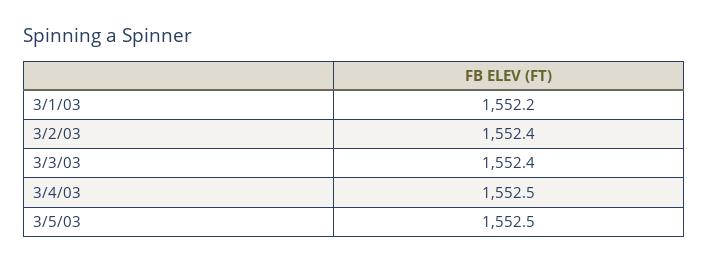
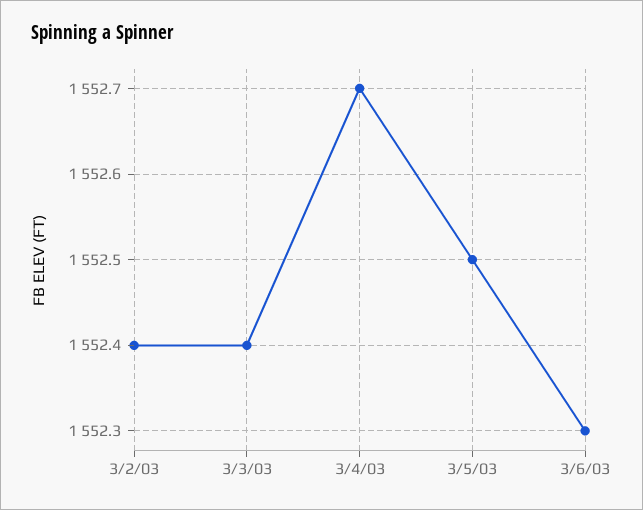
3/1/03: 1552.2 -> none
3/4/03: 1552.5 -> 1552.7
3/6/03: none -> 1552.3

